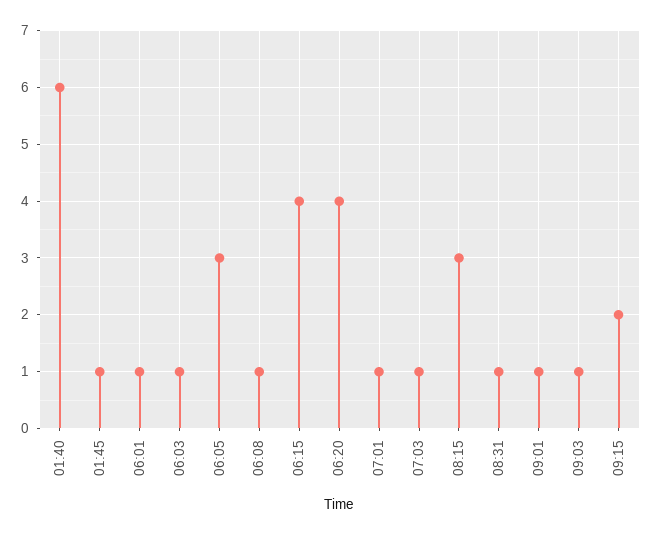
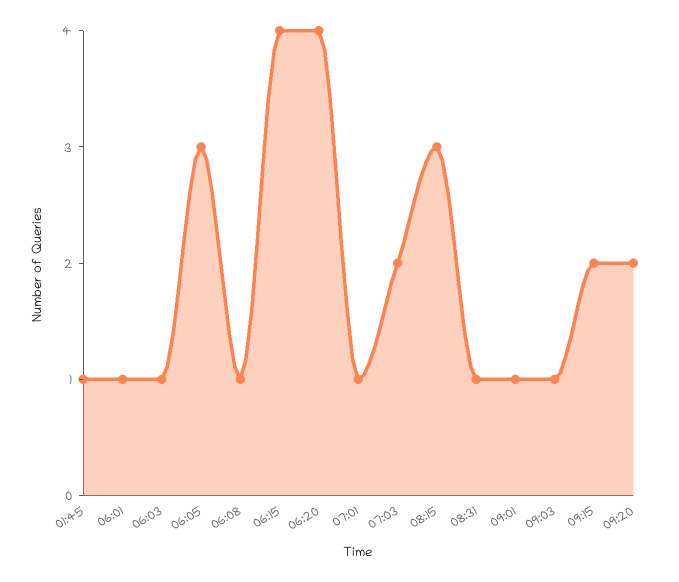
01:40: 6 -> none
07:03: 1 -> 2
09:20: none -> 2

